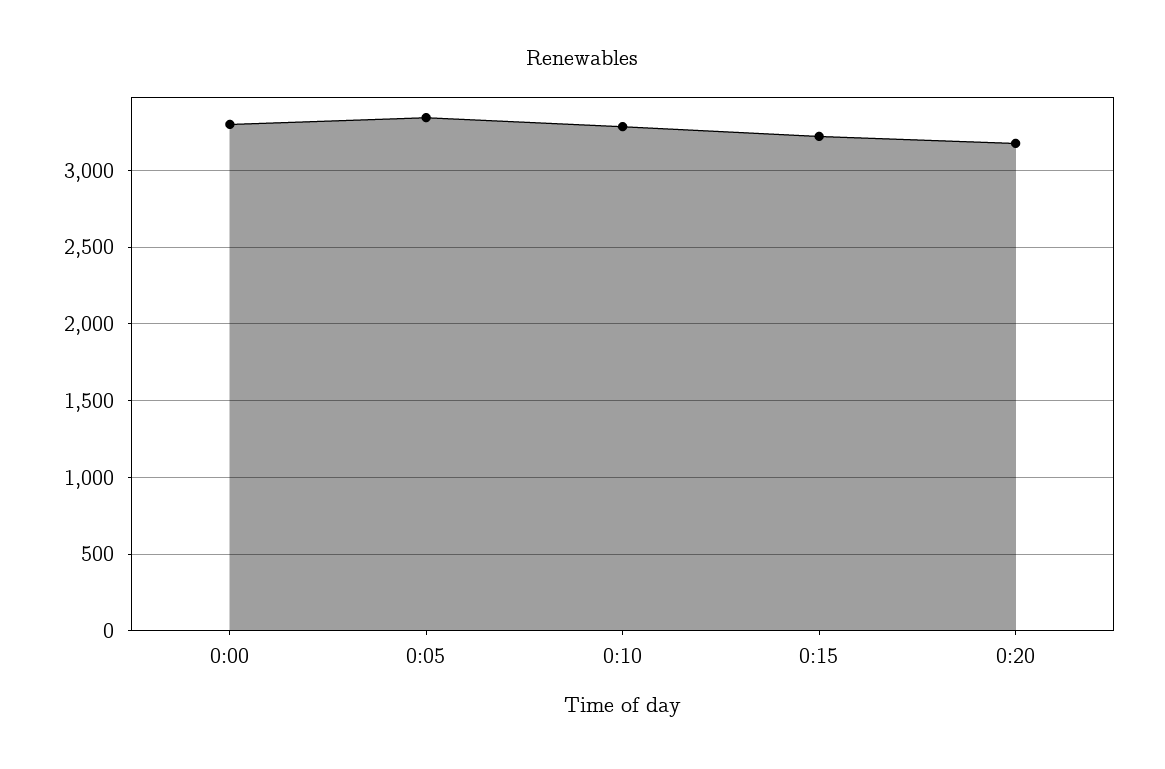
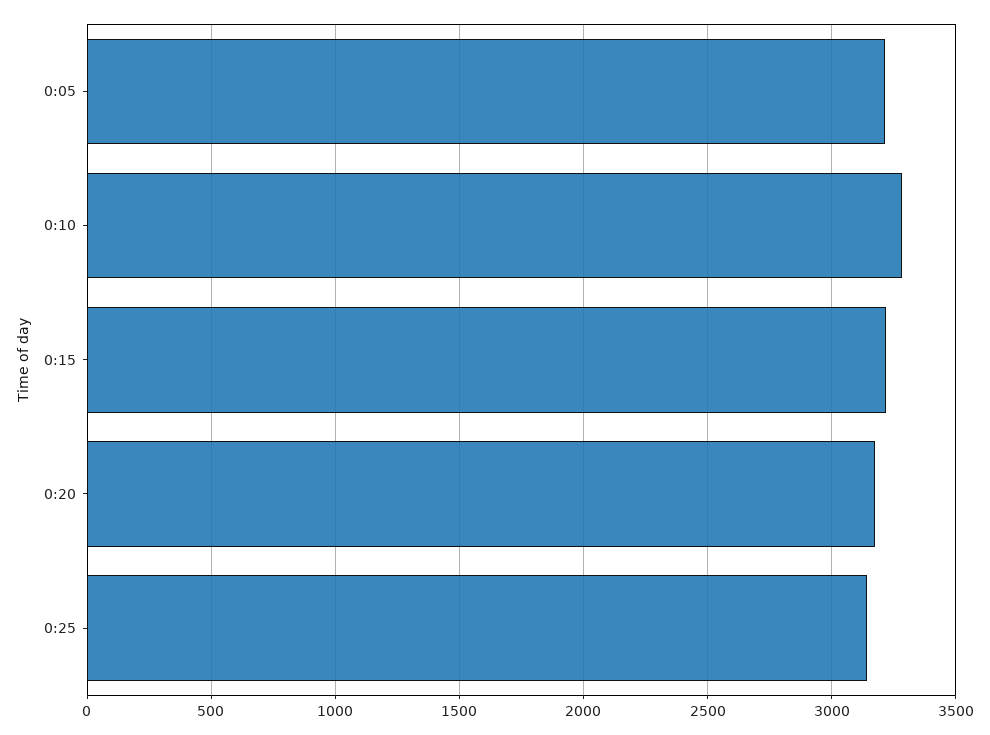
0:00: 3300 -> none
0:05: 3350 -> 3200
0:25: none -> 3150

